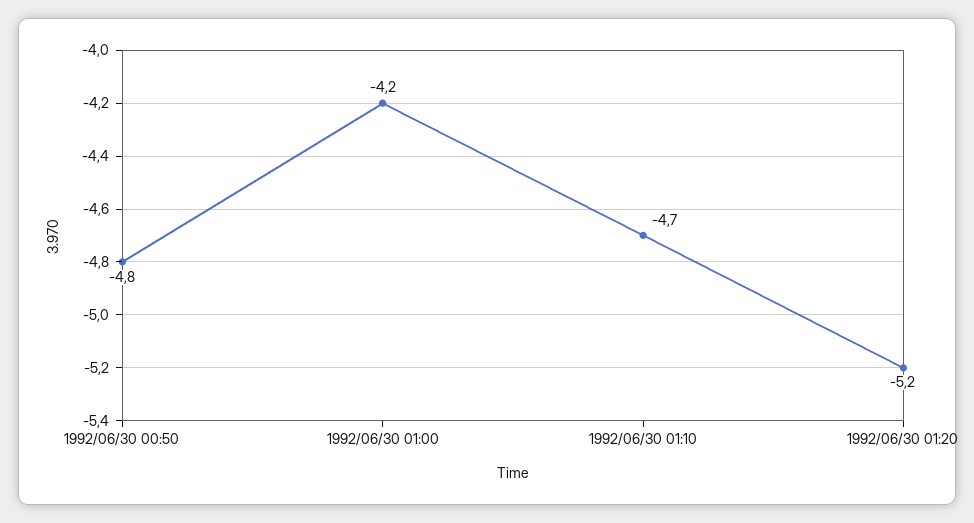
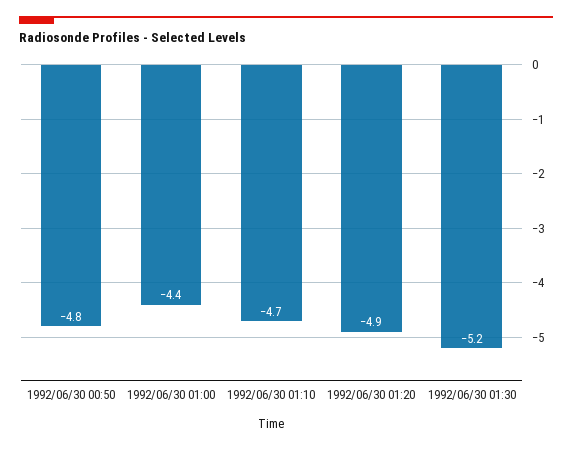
1992/06/30 01:00: -4.2 -> -4.4
1992/06/30 01:20: -5.2 -> -4.9
1992/06/30 01:30: none -> -5.2

